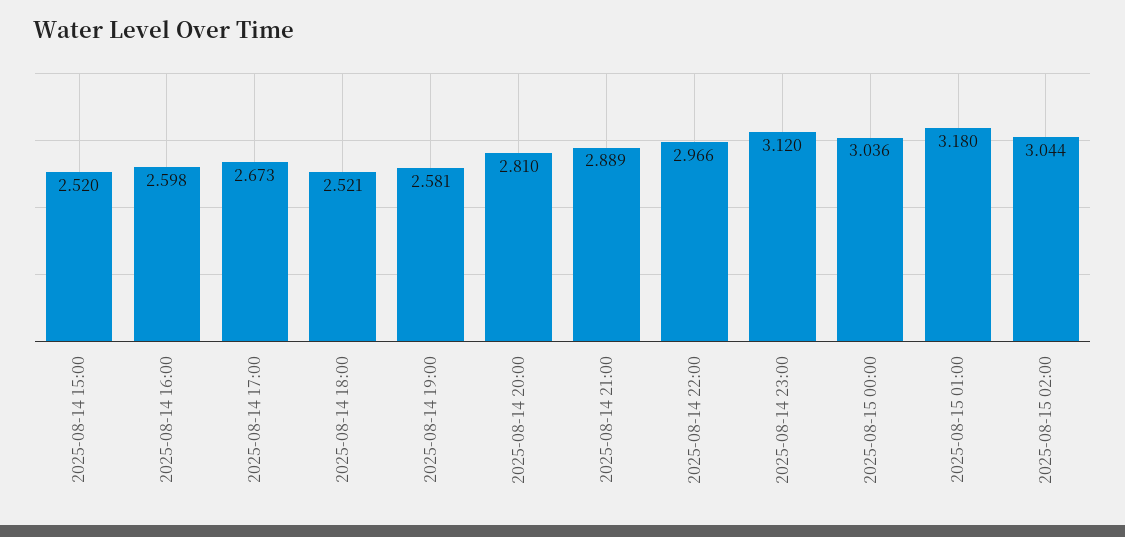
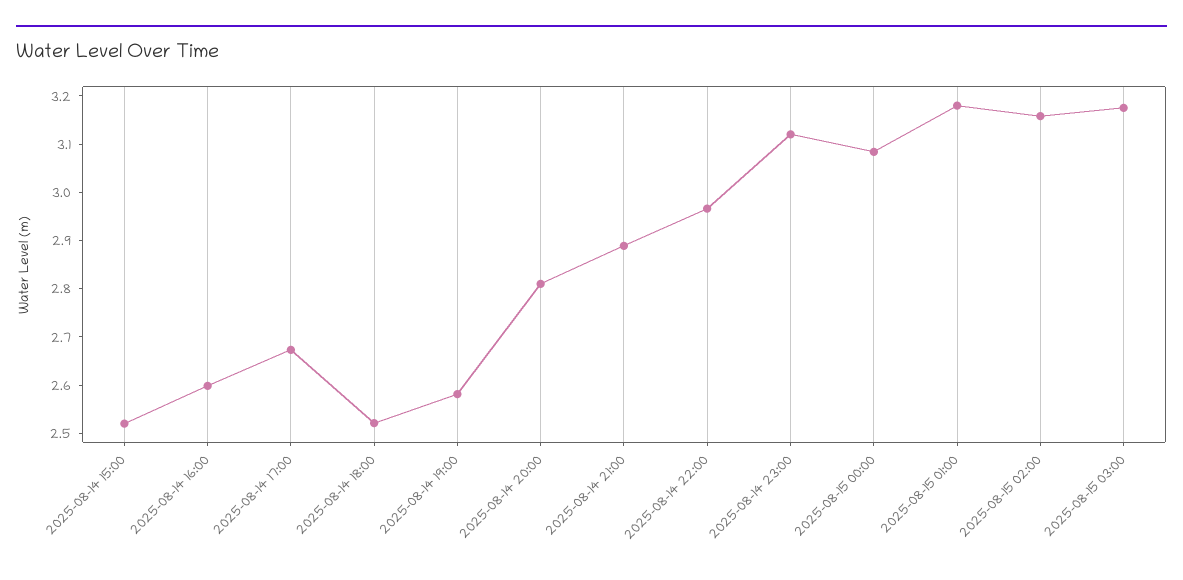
2025-08-15 00:00: 3.036 -> 3.08
2025-08-15 02:00: 3.044 -> 3.16
2025-08-15 03:00: none -> 3.18

